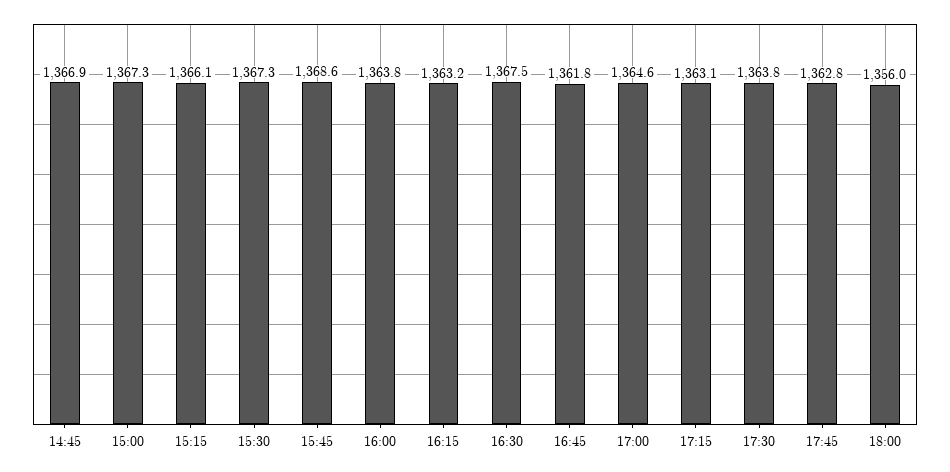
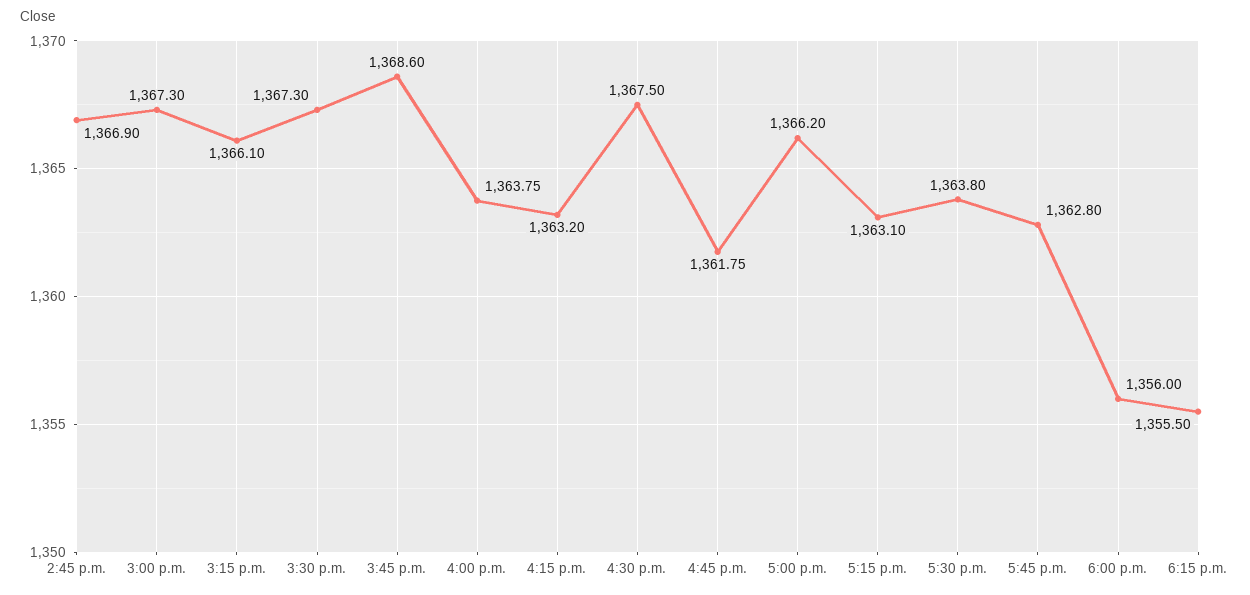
17:00: 1364.6 -> 1366.2
6:15 p.m.: none -> 1355.5

